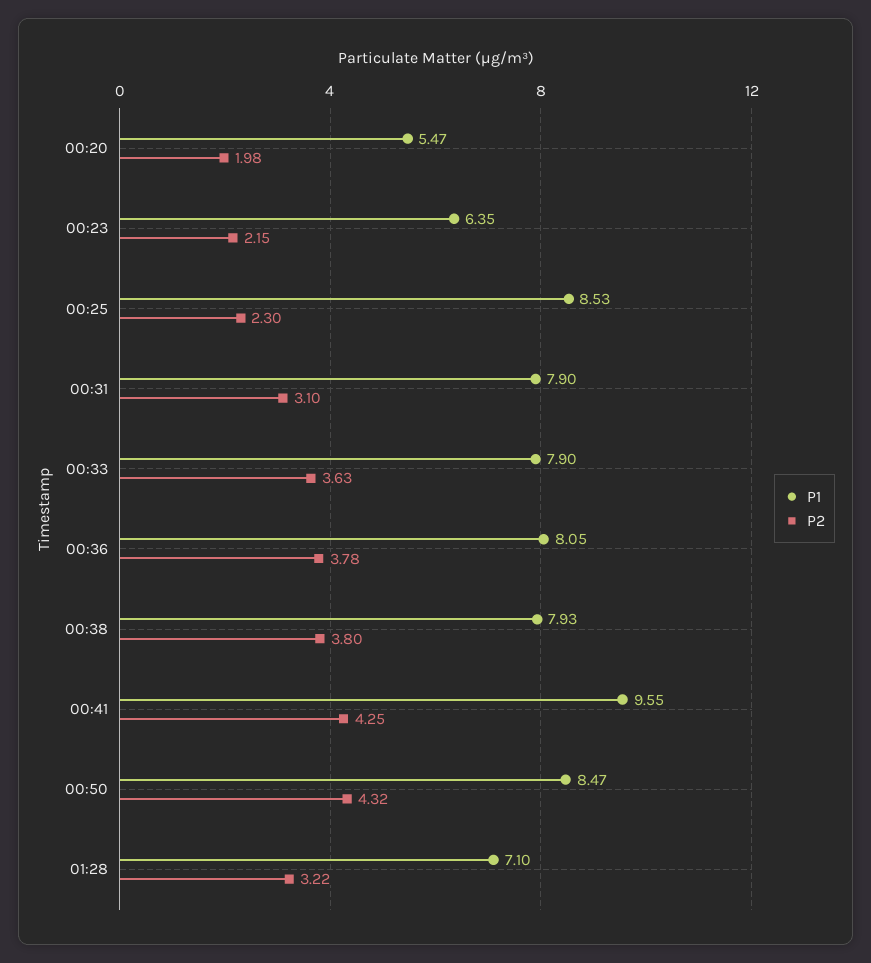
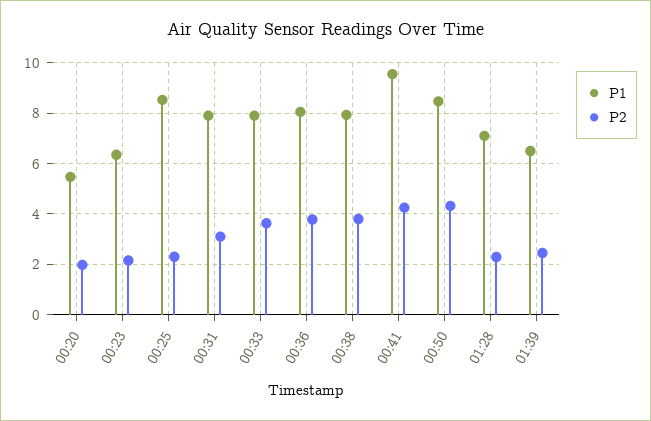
P2, 01:28: 3.22 -> 2.25
P1, 01:39: none -> 6.5
P2, 01:39: none -> 2.5

